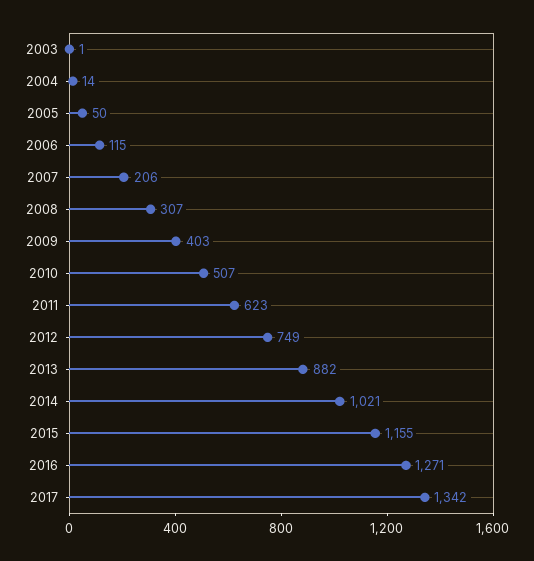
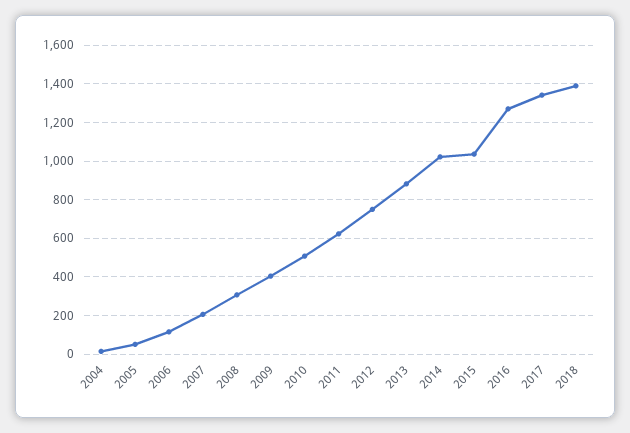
2003: 1 -> none
2015: 1155 -> 1050
2018: none -> 1400

